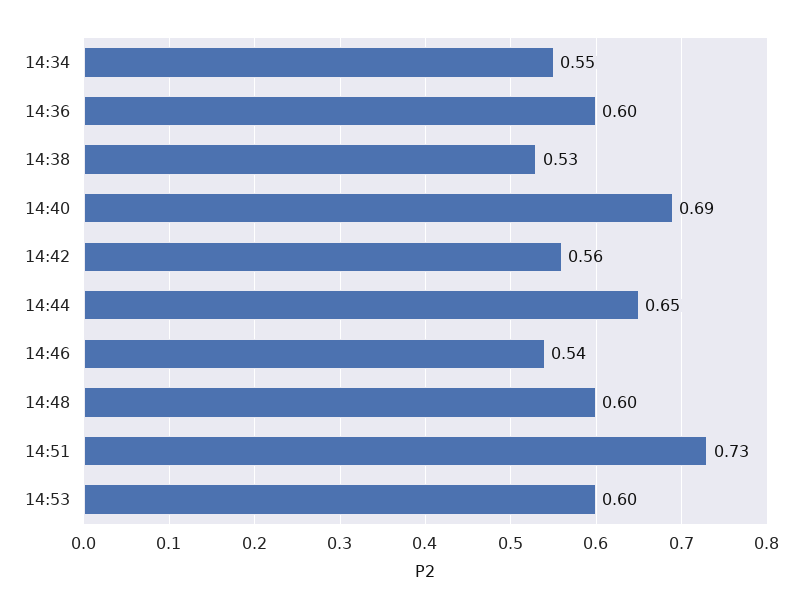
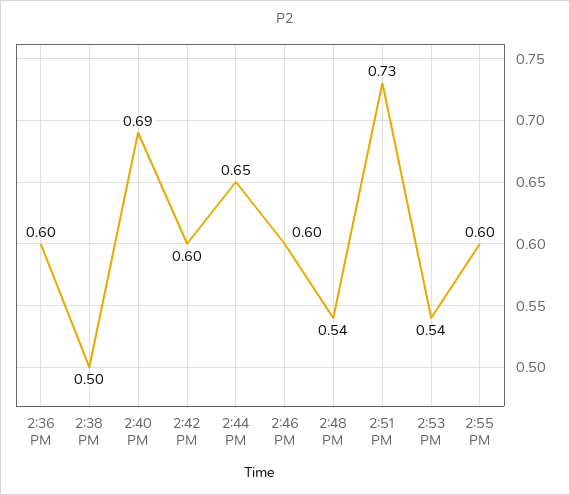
14:34: 0.55 -> none
14:38: 0.53 -> 0.5
14:42: 0.56 -> 0.6
14:46: 0.54 -> 0.6
14:48: 0.6 -> 0.54
14:53: 0.6 -> 0.54
2:55 PM: none -> 0.6

